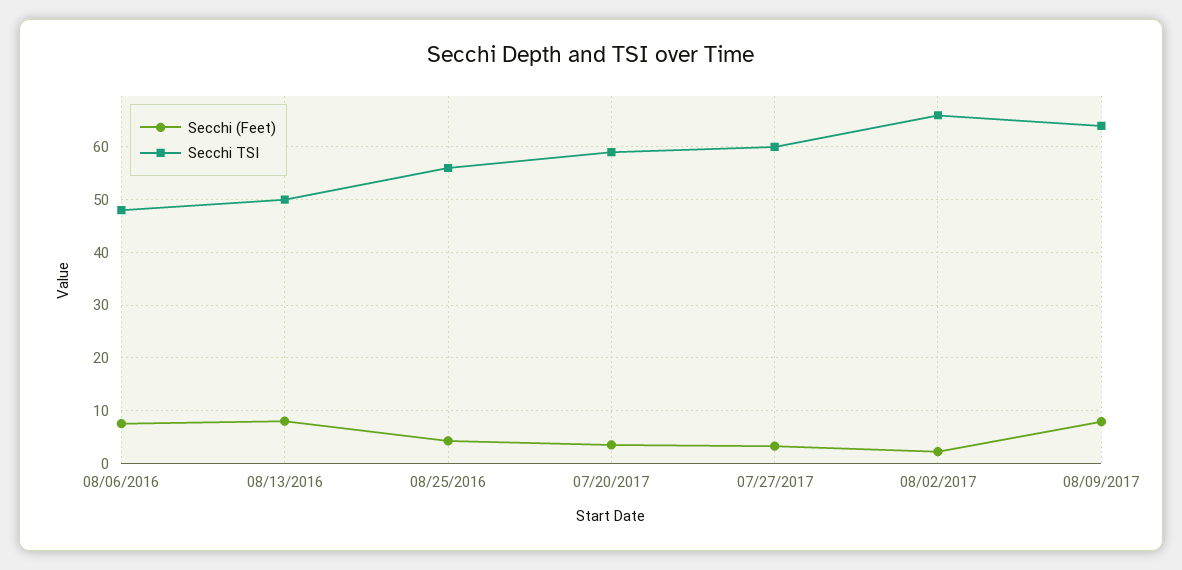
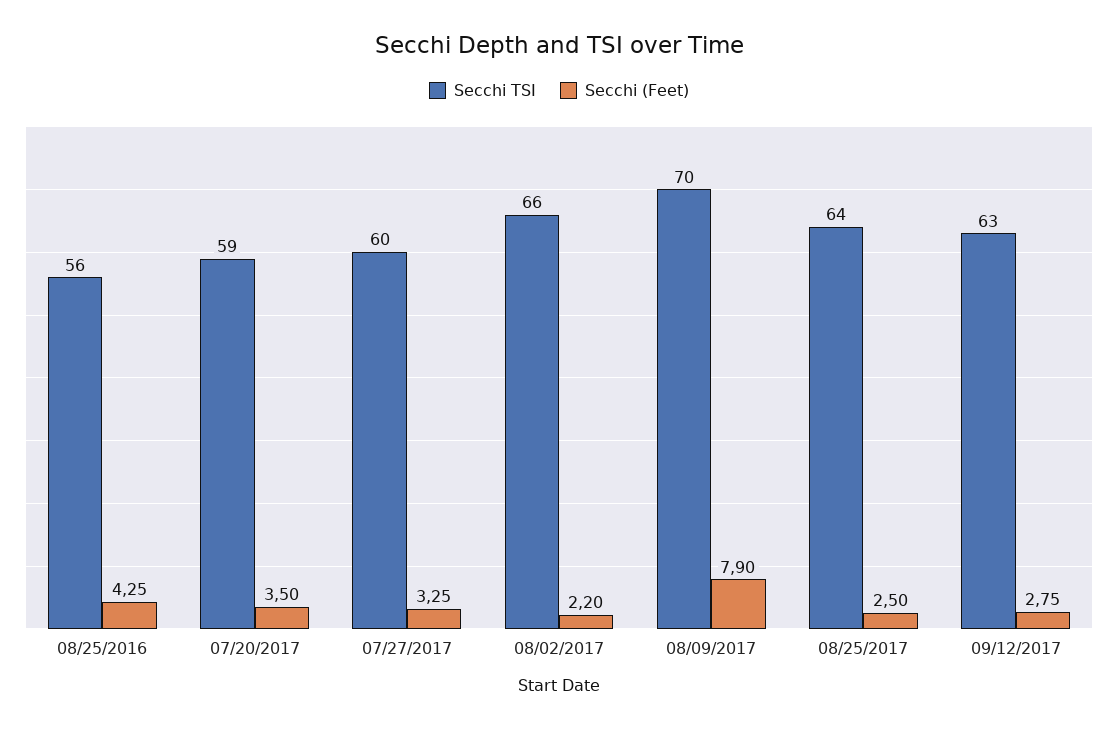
Secchi (Feet), 08/06/2016: 8 -> none
Secchi TSI, 08/06/2016: 48 -> none
Secchi (Feet), 08/13/2016: 8 -> none
Secchi TSI, 08/13/2016: 50 -> none
Secchi TSI, 08/09/2017: 64 -> 70
Secchi TSI, 08/25/2017: none -> 64
Secchi (Feet), 08/25/2017: none -> 2.5
Secchi TSI, 09/12/2017: none -> 63
Secchi (Feet), 09/12/2017: none -> 2.75

